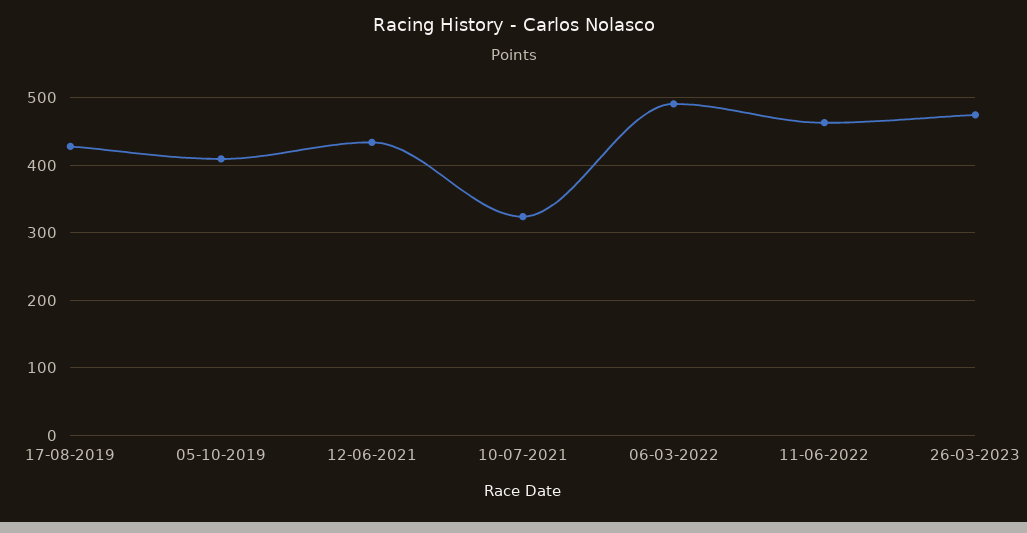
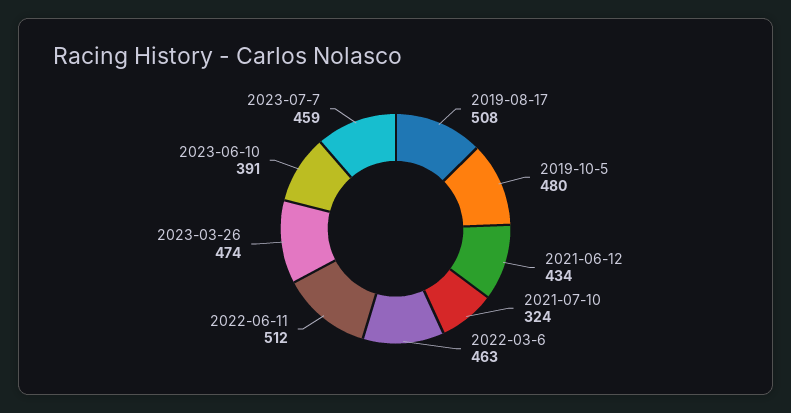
17-08-2019: 430 -> 508
05-10-2019: 410 -> 480
06-03-2022: 490 -> 463
11-06-2022: 460 -> 512
2023-06-10: none -> 391
2023-07-7: none -> 459

